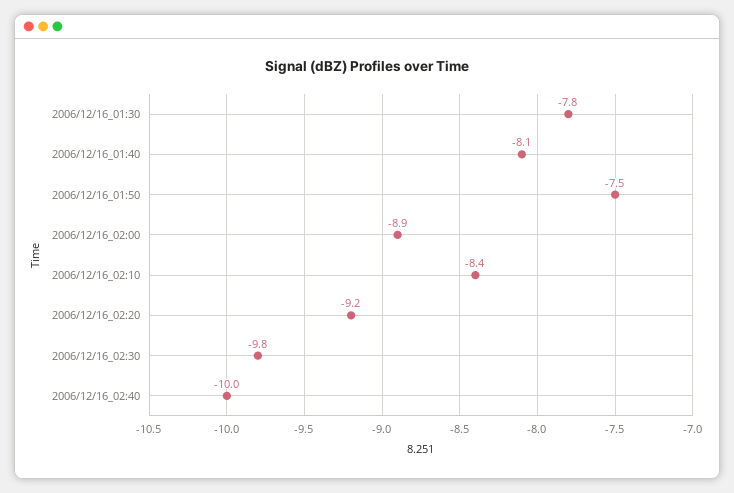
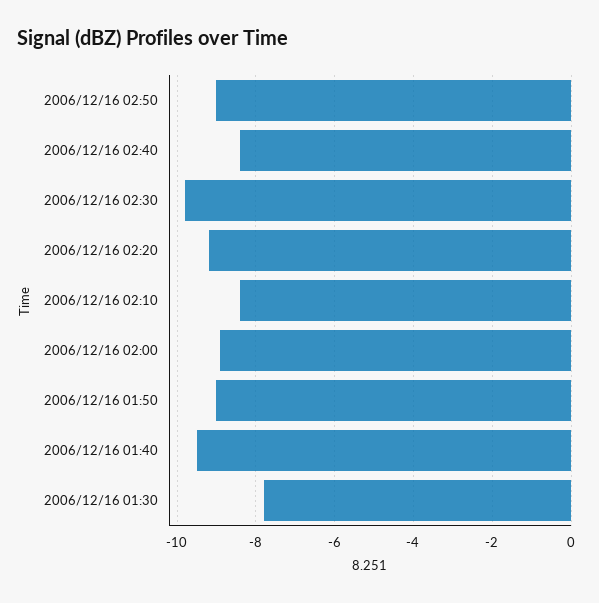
2006/12/16_01:40: -8.1 -> -9.5
2006/12/16_01:50: -7.5 -> -9
2006/12/16_02:40: -10 -> -8.5
2006/12/16 02:50: none -> -9

